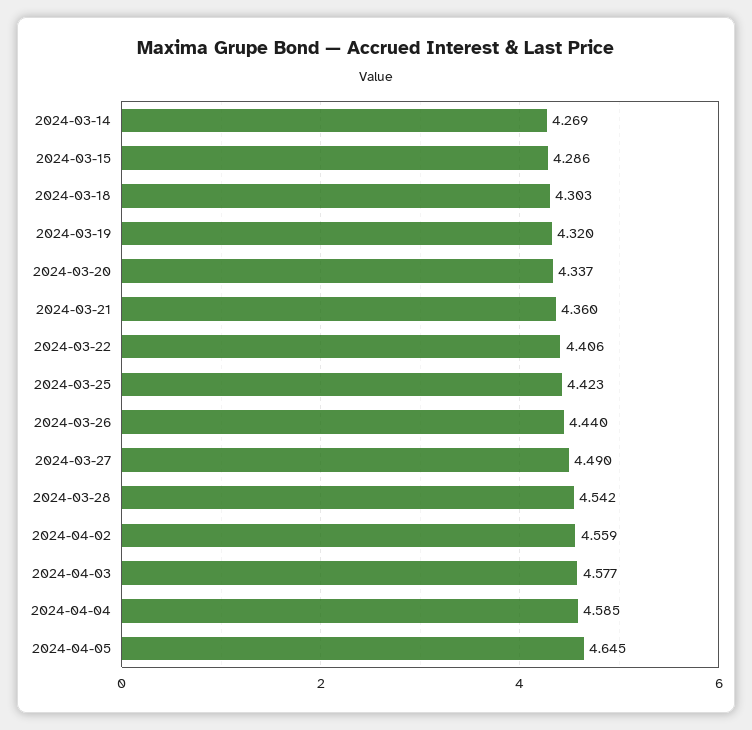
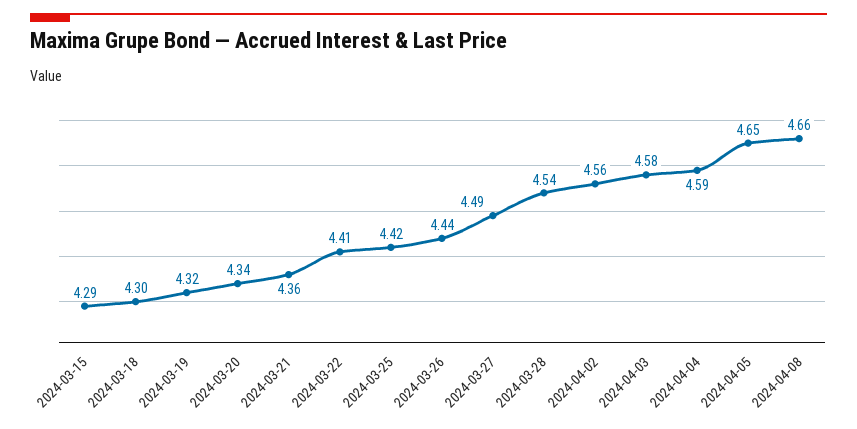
2024-03-14: 4.269 -> none
2024-04-08: none -> 4.66

